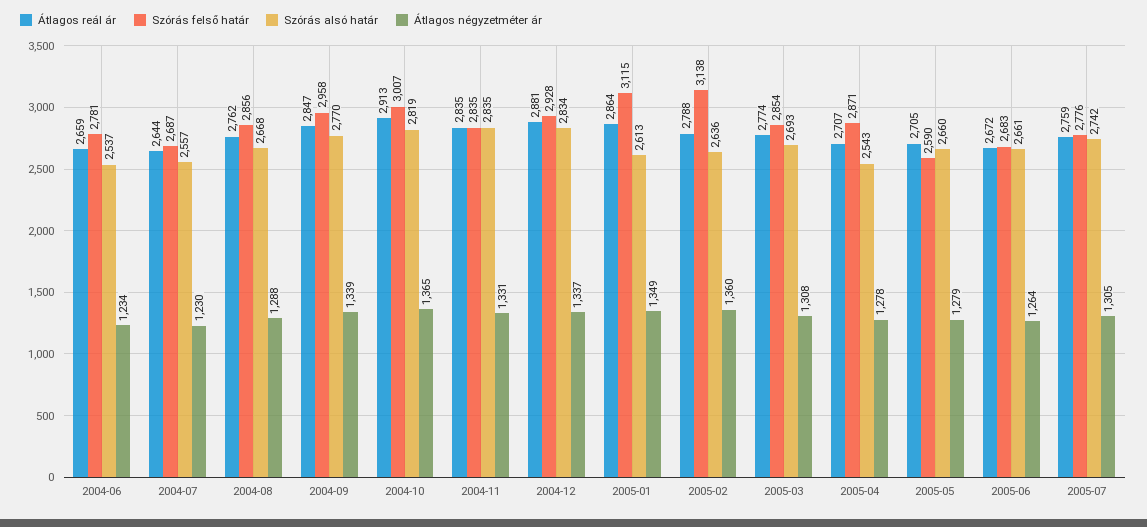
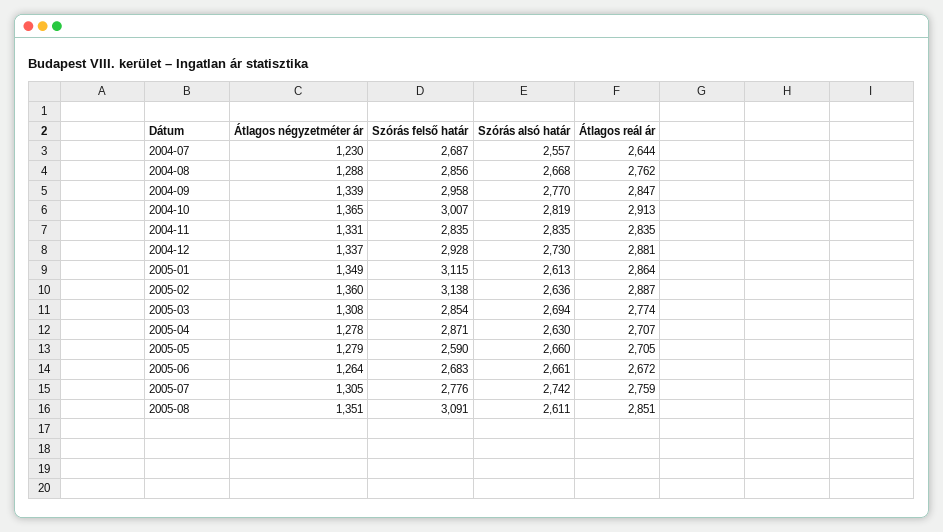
Átlagos reál ár, 2004-06: 2659 -> none
Szórás felső határ, 2004-06: 2781 -> none
Szórás alsó határ, 2004-06: 2537 -> none
Átlagos négyzetméter ár, 2004-06: 1234 -> none
Szórás alsó határ, 2004-12: 2834 -> 2730
Átlagos reál ár, 2005-02: 2788 -> 2887
Szórás alsó határ, 2005-03: 2693 -> 2694
Szórás alsó határ, 2005-04: 2543 -> 2630
Átlagos négyzetméter ár, 2005-08: none -> 1351
Szórás felső határ, 2005-08: none -> 3091
Szórás alsó határ, 2005-08: none -> 2611
Átlagos reál ár, 2005-08: none -> 2851

